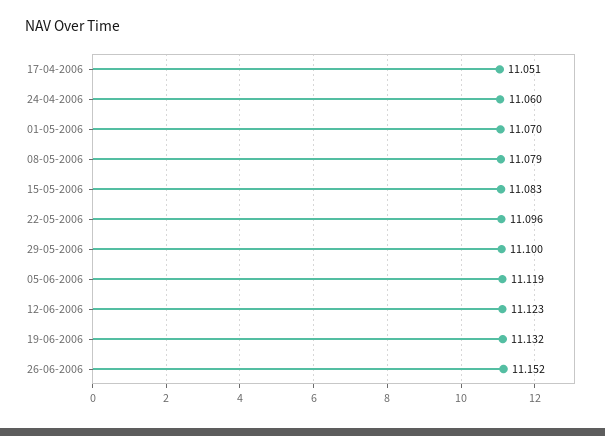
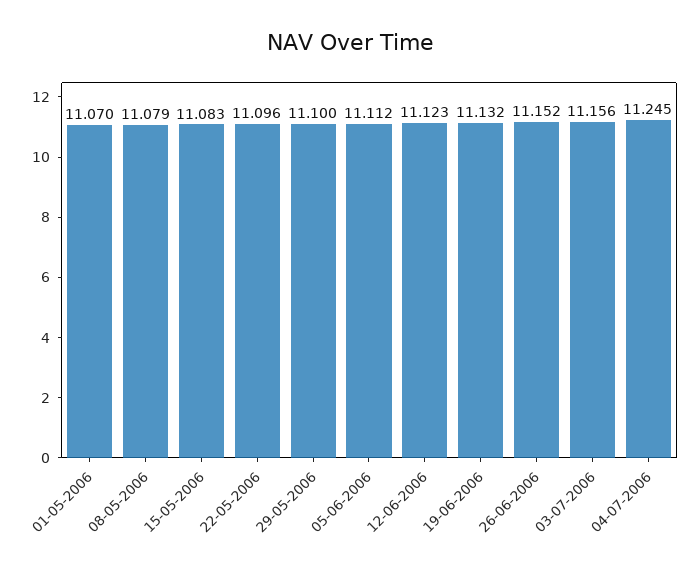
17-04-2006: 11.051 -> none
24-04-2006: 11.06 -> none
05-06-2006: 11.119 -> 11.112
03-07-2006: none -> 11.156
04-07-2006: none -> 11.245

